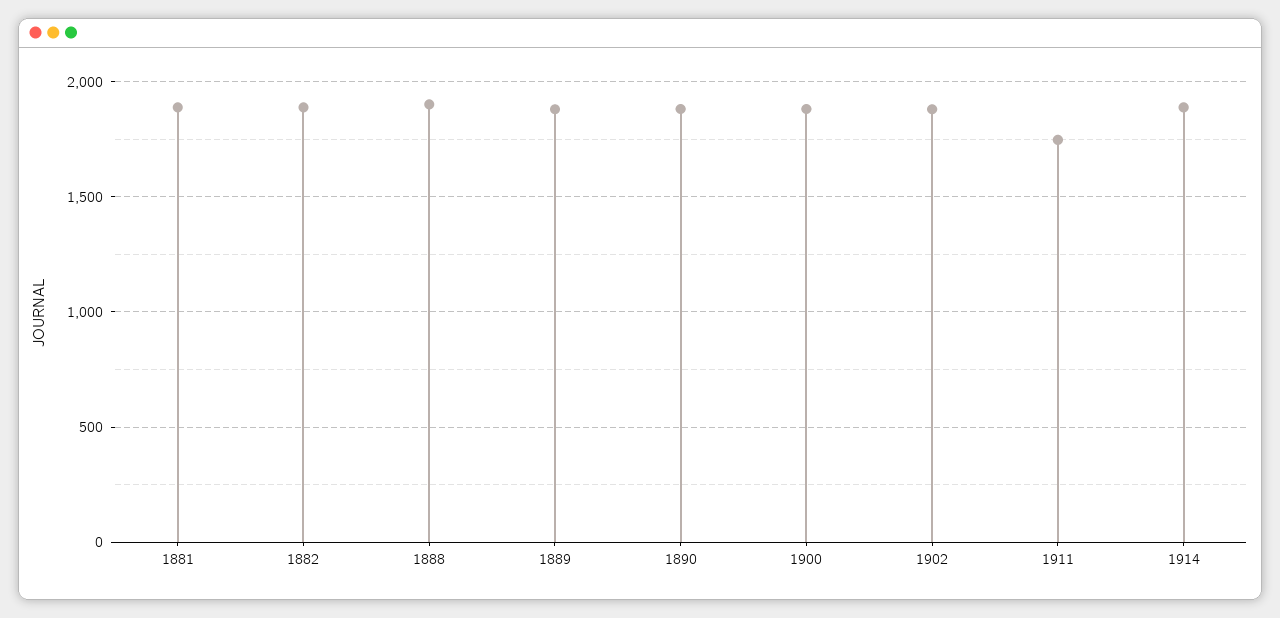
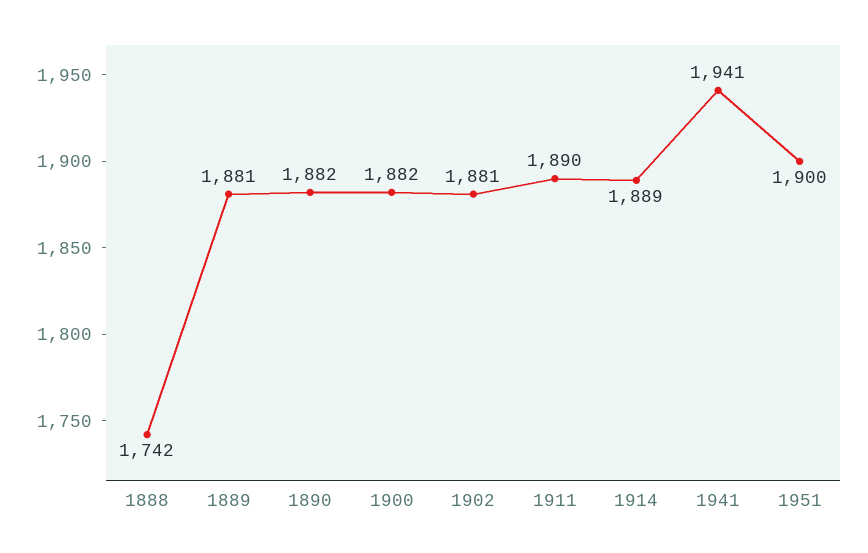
1881: 1900 -> none
1882: 1900 -> none
1888: 1900 -> 1742
1911: 1750 -> 1890
1941: none -> 1941
1951: none -> 1900

